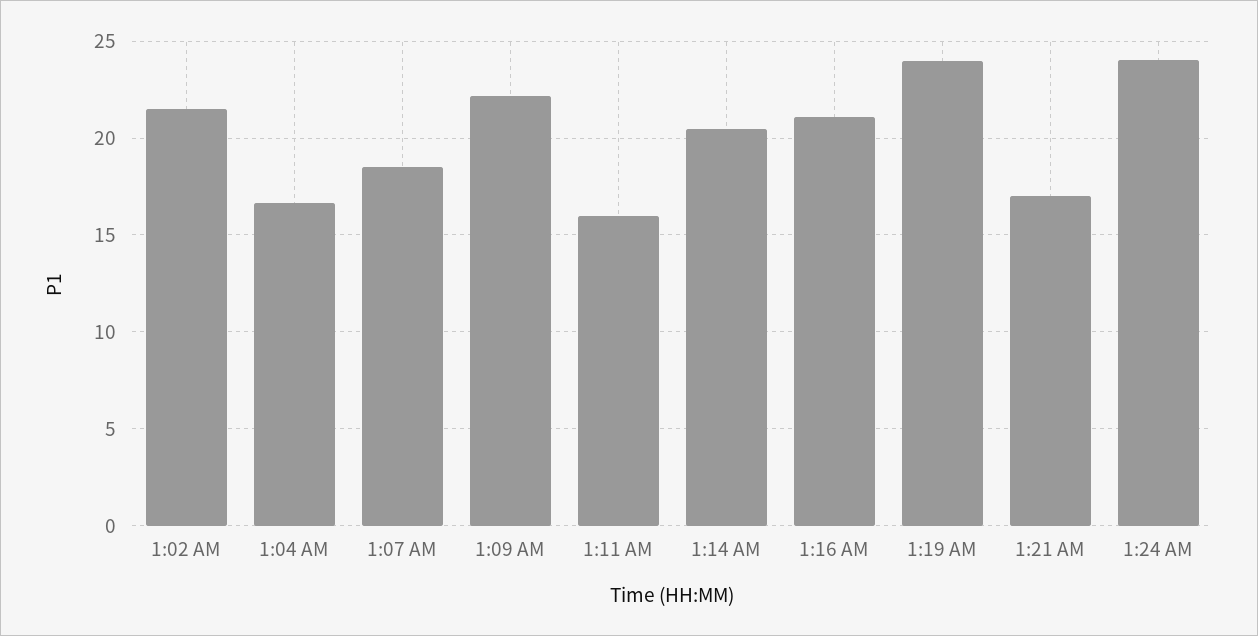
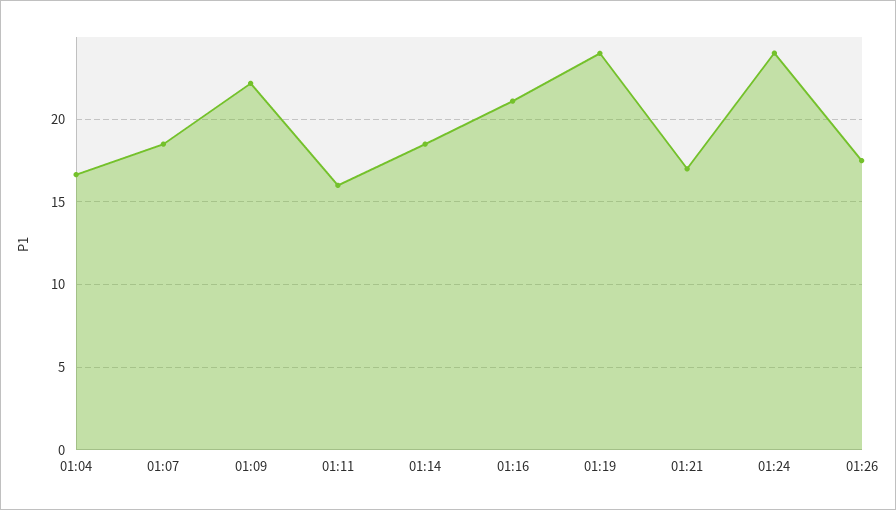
1:02 AM: 21.5 -> none
1:14 AM: 20.5 -> 18.5
01:26: none -> 17.5

